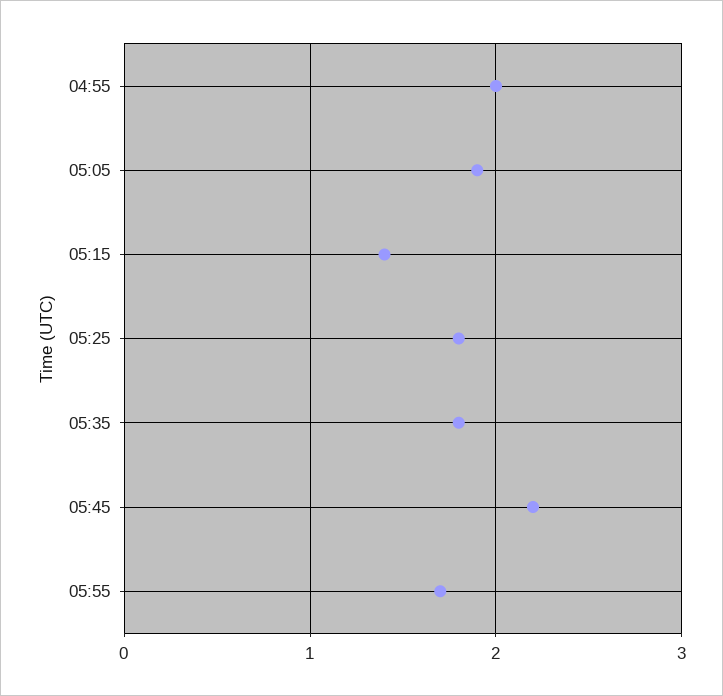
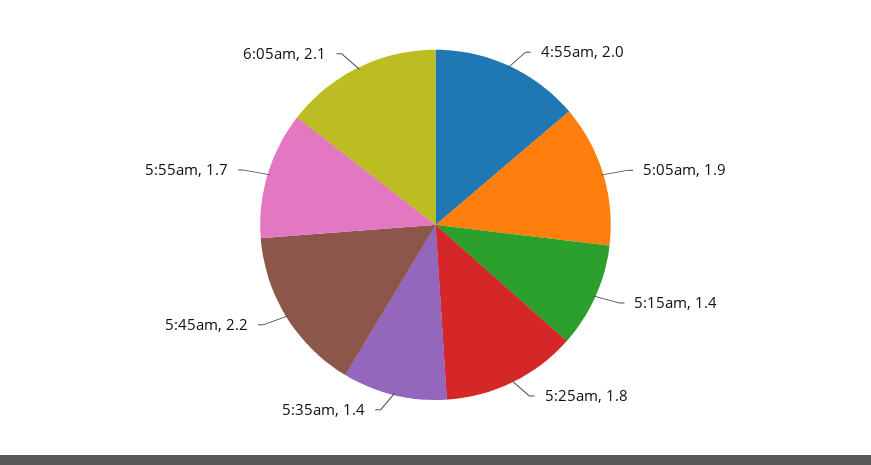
05:35: 1.8 -> 1.4
6:05am: none -> 2.1

